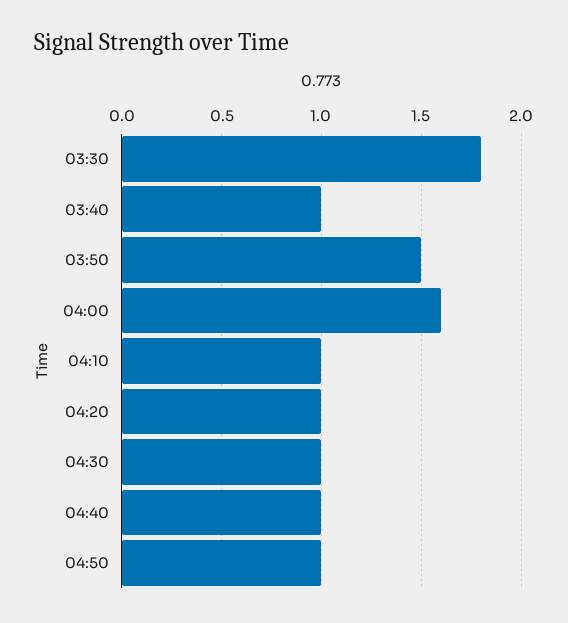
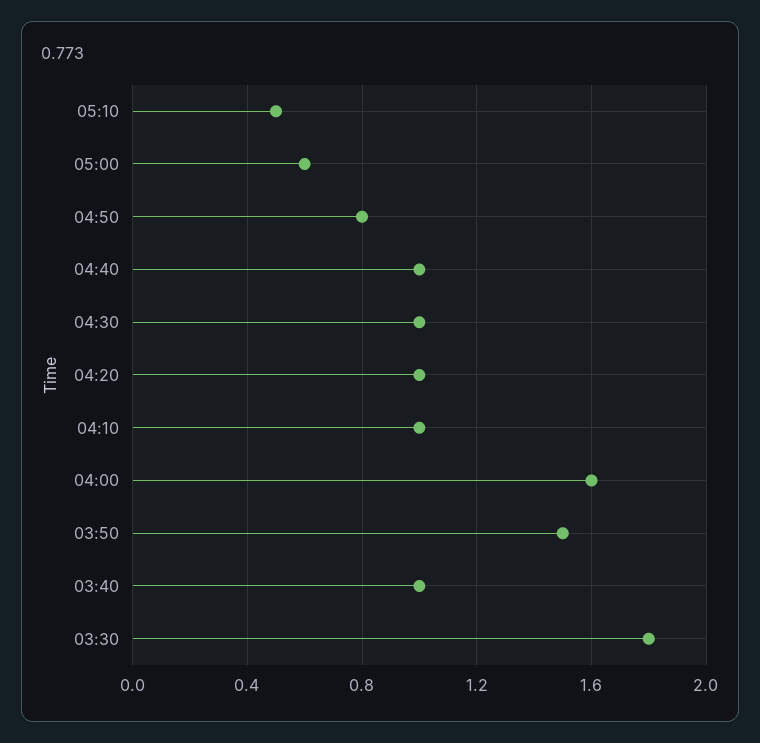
04:50: 1 -> 0.8
05:10: none -> 0.5
05:00: none -> 0.6

